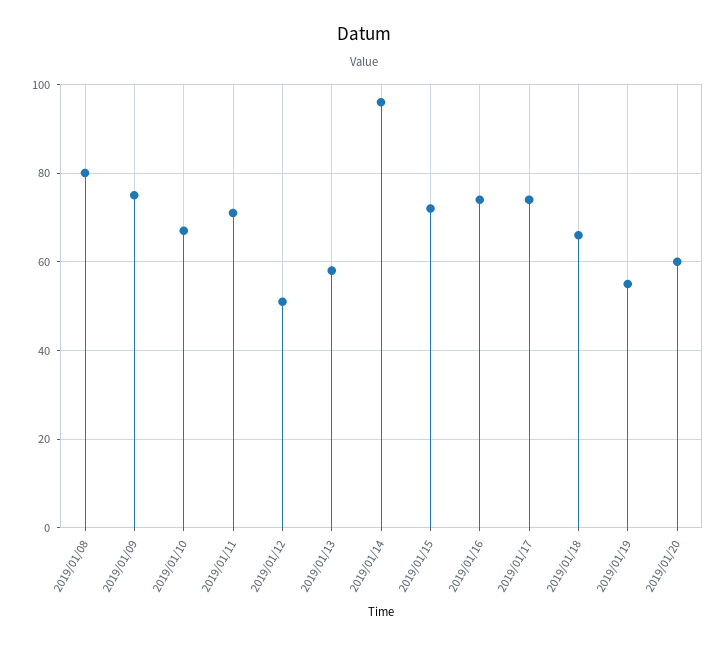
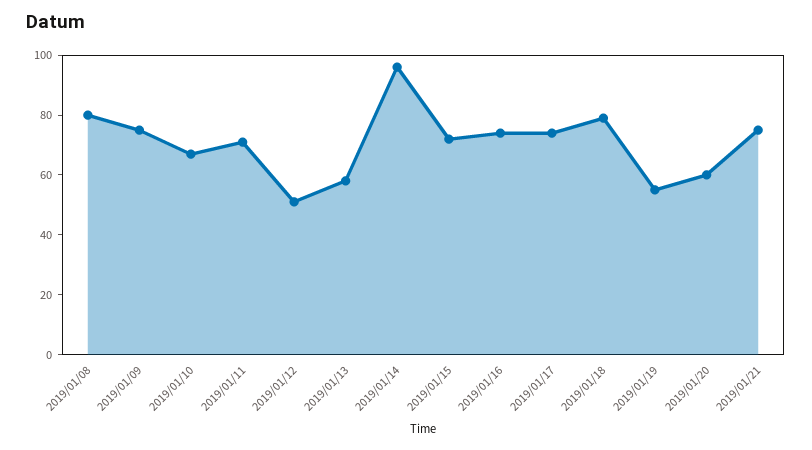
2019/01/18: 65 -> 80
2019/01/21: none -> 75

